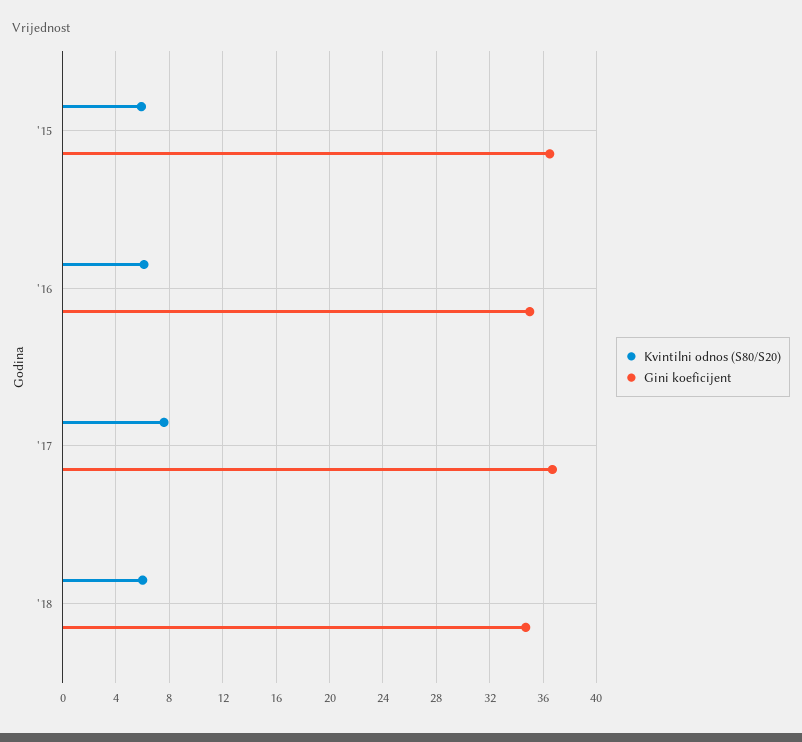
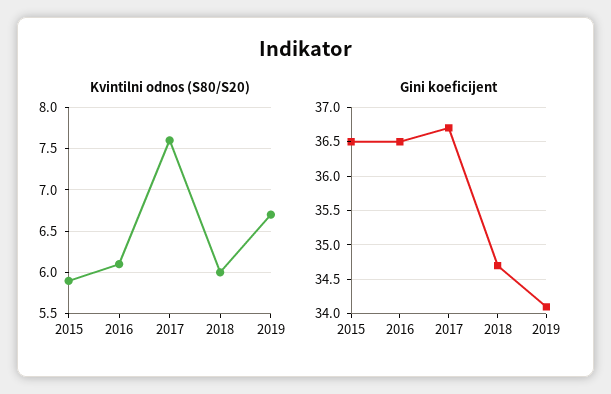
Gini koeficijent, '16: 35 -> 36.5
Kvintilni odnos (S80/S20), 2019: none -> 6.7
Gini koeficijent, 2019: none -> 34.1

